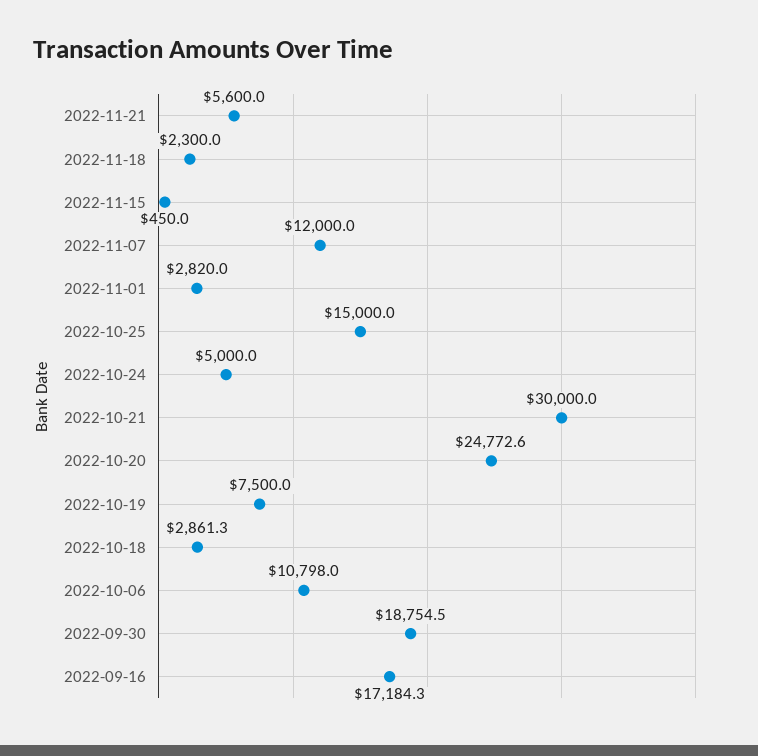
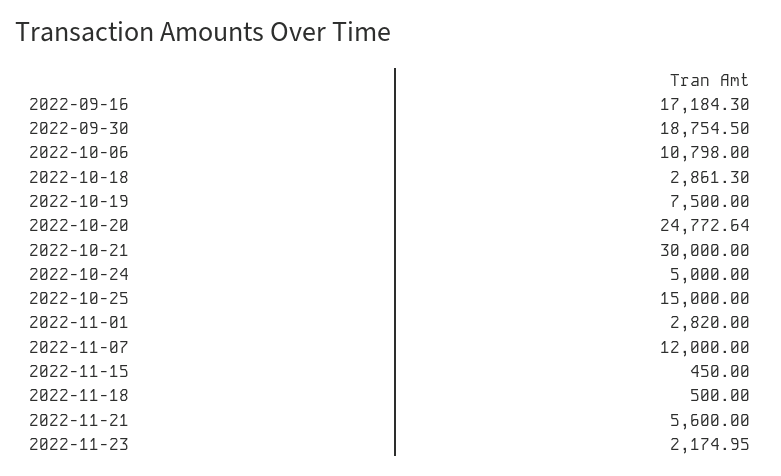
2022-11-18: 2300 -> 500
2022-11-23: none -> 2174.95

